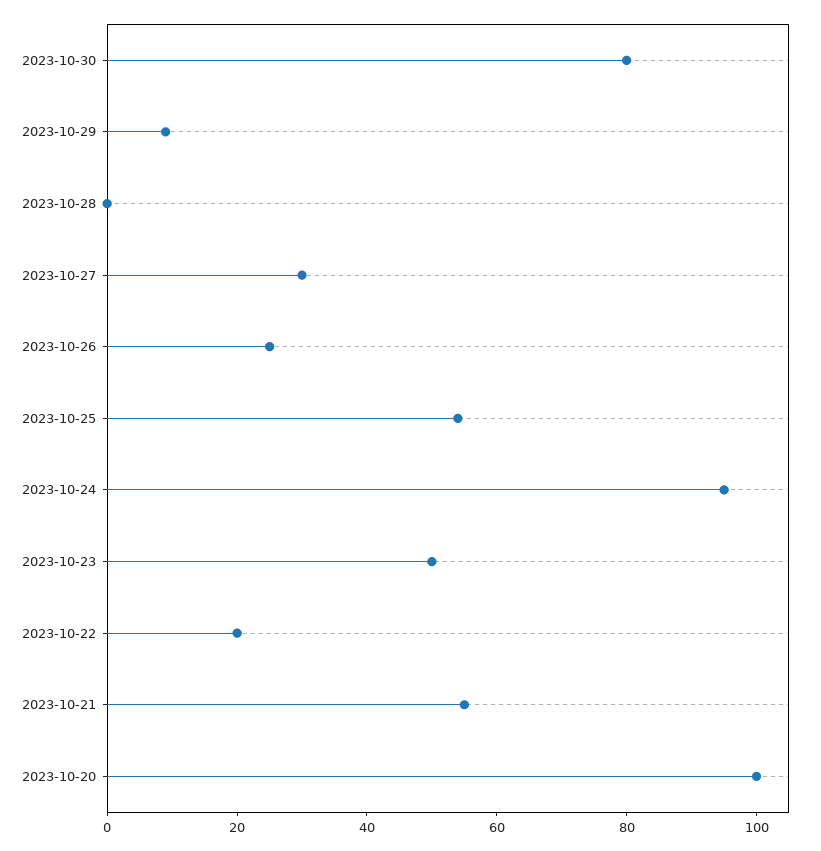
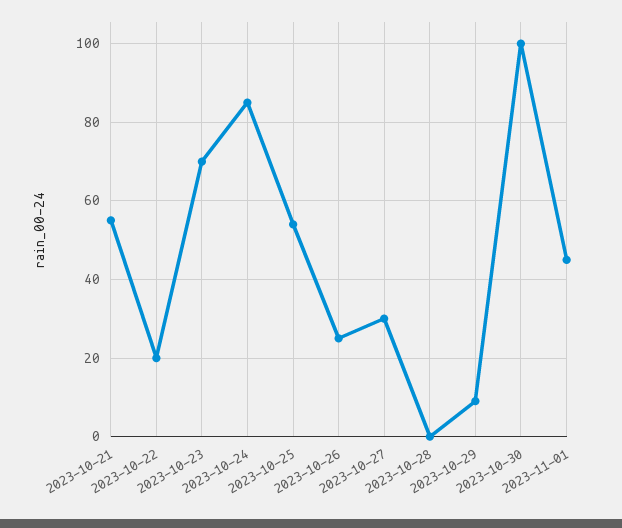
2023-10-30: 80 -> 100
2023-10-24: 95 -> 85
2023-10-23: 50 -> 70
2023-10-20: 100 -> none
2023-11-01: none -> 45

